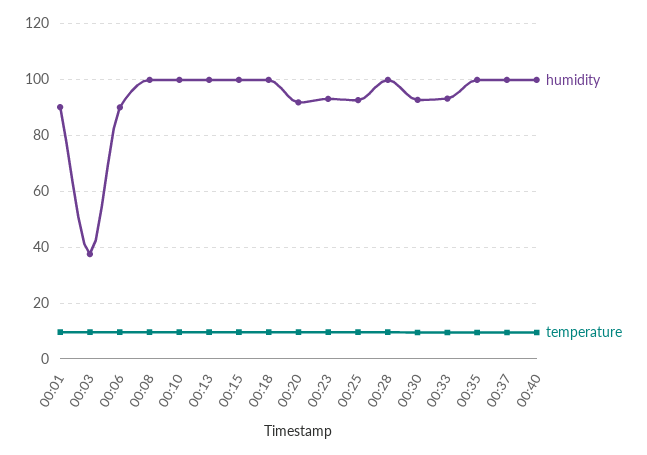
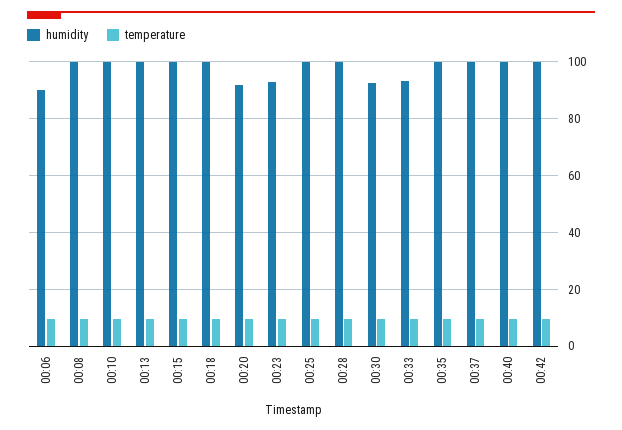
humidity, 00:01: 90 -> none
temperature, 00:01: 10 -> none
humidity, 00:03: 37.5 -> none
temperature, 00:03: 10 -> none
humidity, 00:25: 92.5 -> 100
humidity, 00:42: none -> 100
temperature, 00:42: none -> 10

